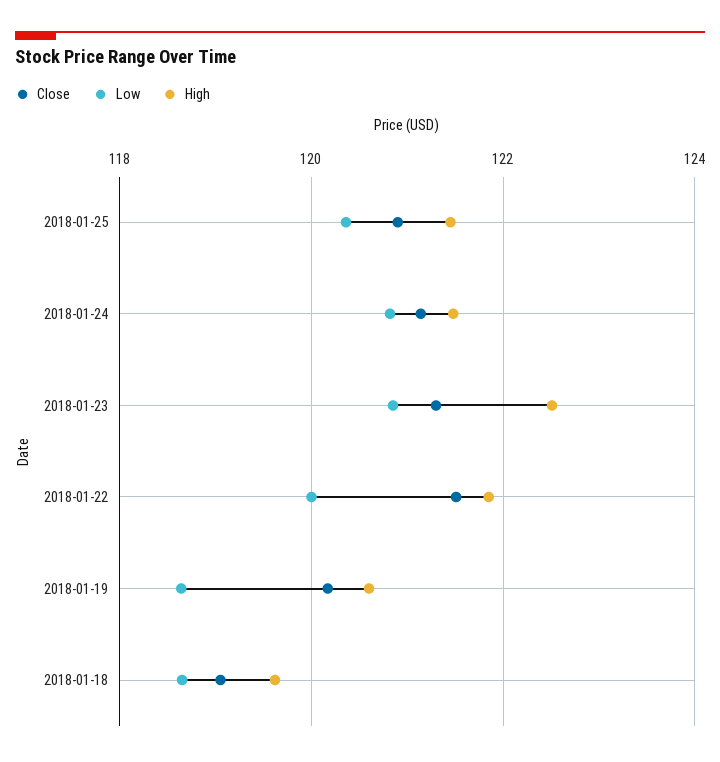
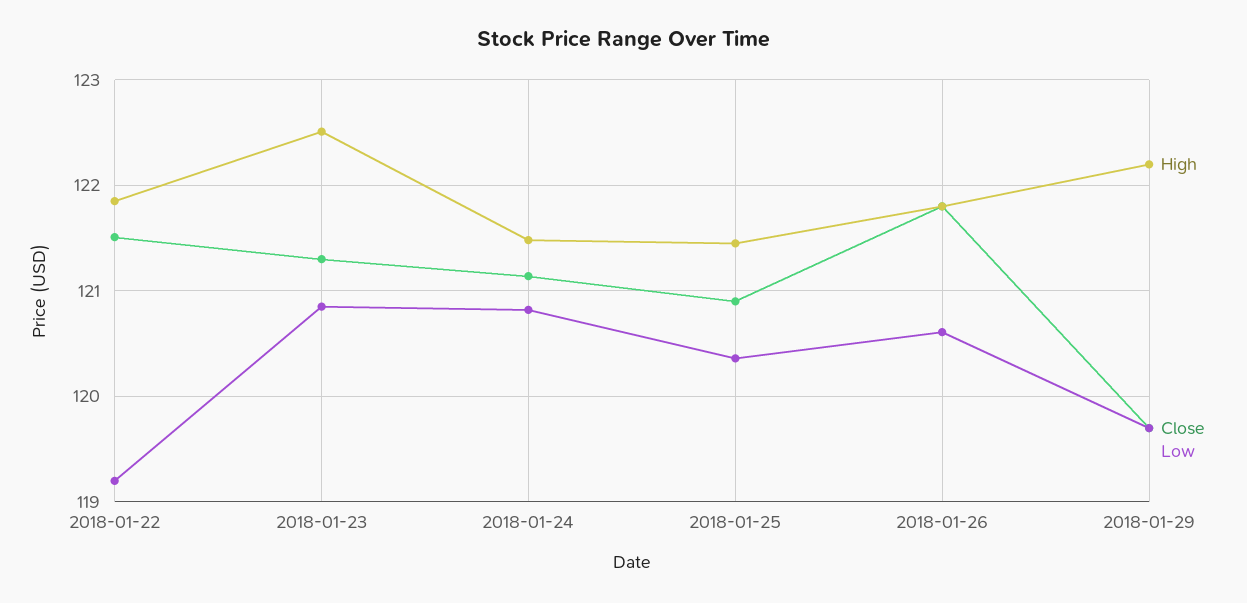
Low, 2018-01-22: 120 -> 119.2
Close, 2018-01-19: 120.2 -> none
Low, 2018-01-19: 118.6 -> none
High, 2018-01-19: 120.6 -> none
Close, 2018-01-18: 119 -> none
Low, 2018-01-18: 118.6 -> none
High, 2018-01-18: 119.6 -> none
High, 2018-01-26: none -> 121.8
Close, 2018-01-26: none -> 121.8
Low, 2018-01-26: none -> 120.6
High, 2018-01-29: none -> 122.2
Close, 2018-01-29: none -> 119.7
Low, 2018-01-29: none -> 119.7

